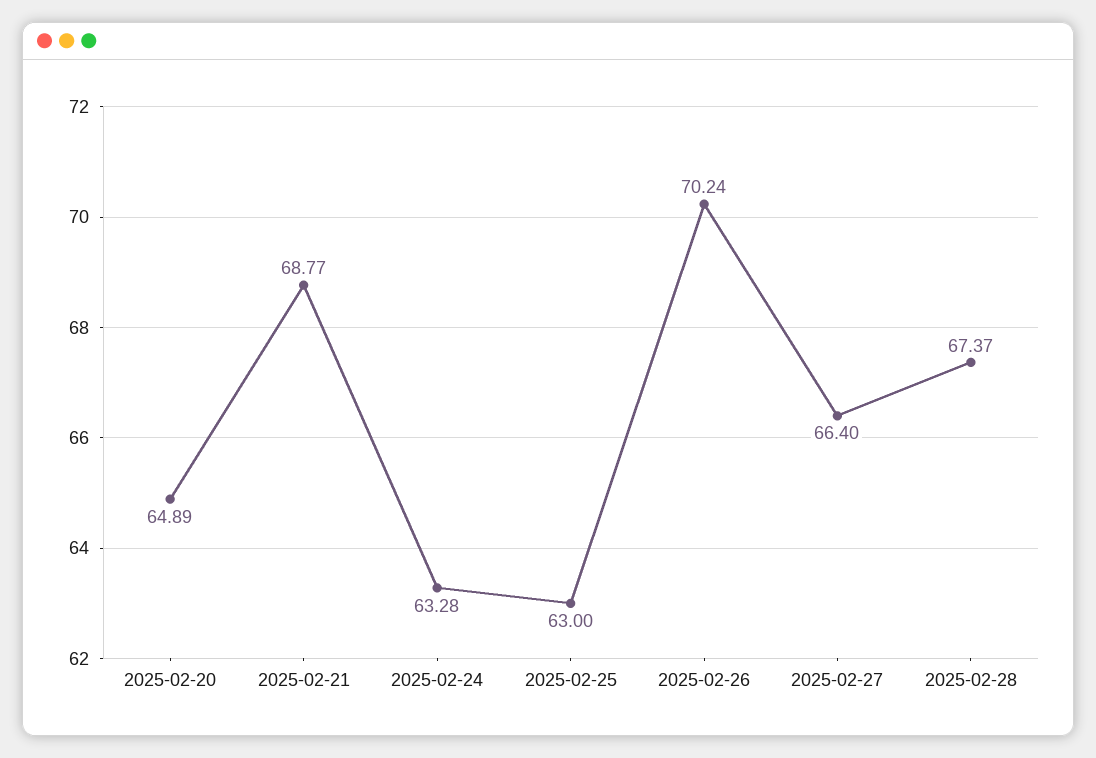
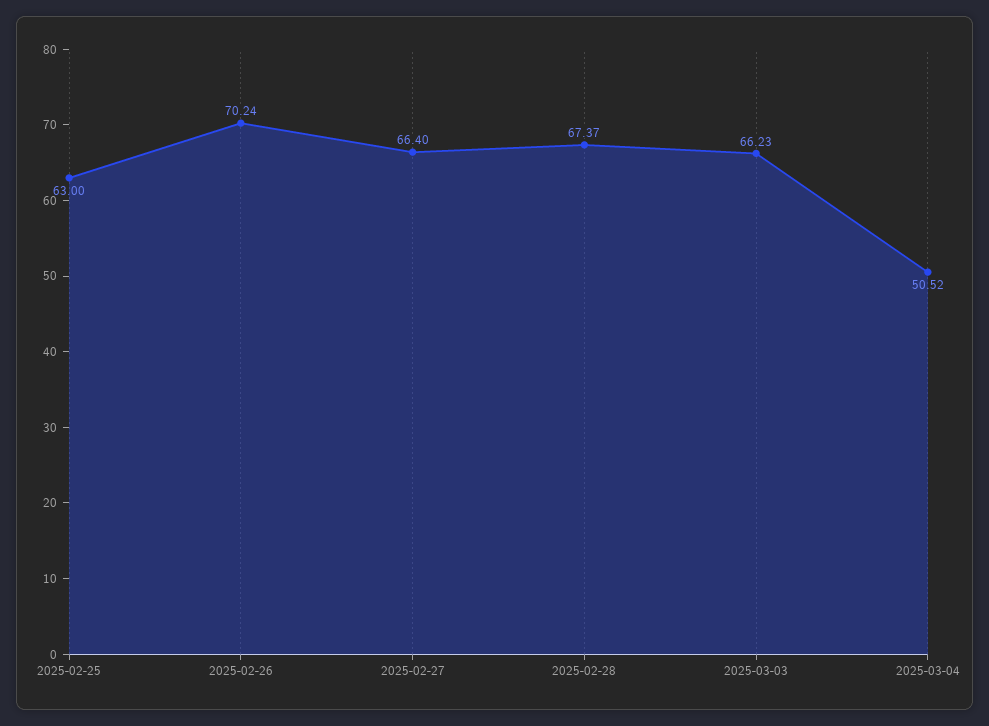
2025-02-20: 64.89 -> none
2025-02-21: 68.77 -> none
2025-02-24: 63.28 -> none
2025-03-03: none -> 66.23
2025-03-04: none -> 50.52

